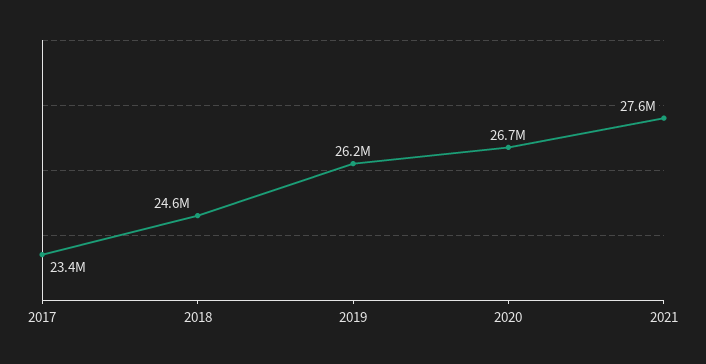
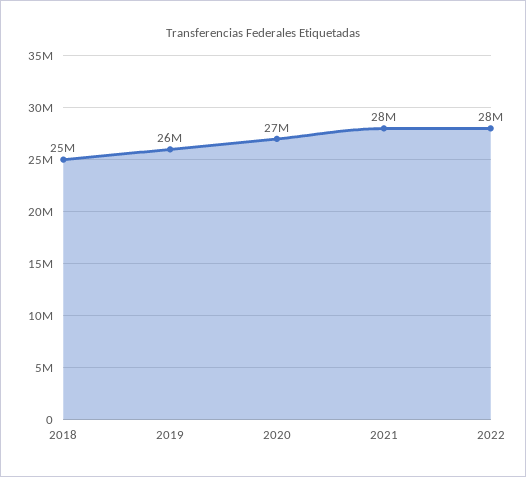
2017: 23400000 -> none
2022: none -> 28000000

